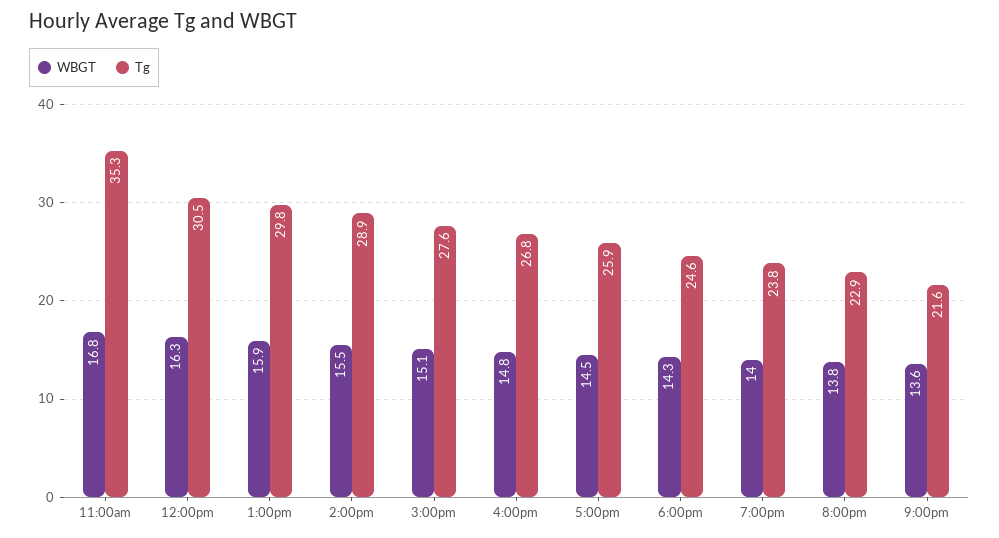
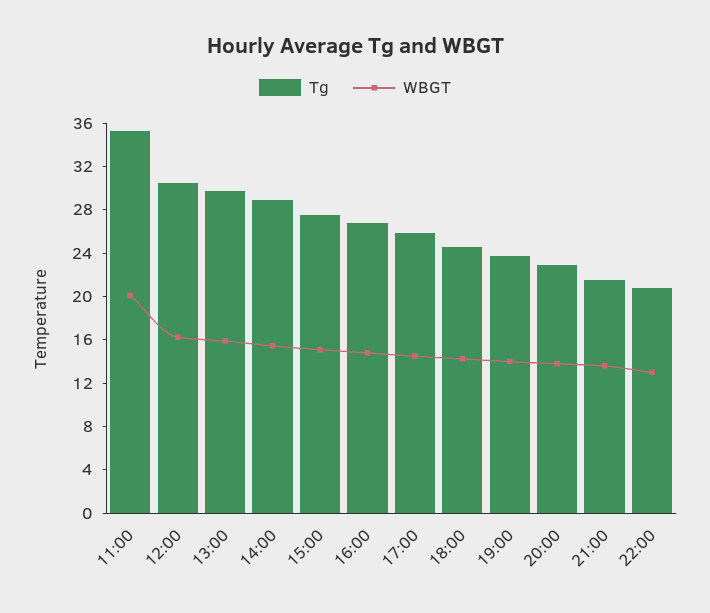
WBGT, 11:00am: 16.8 -> 20
Tg, 22:00: none -> 21
WBGT, 22:00: none -> 13

